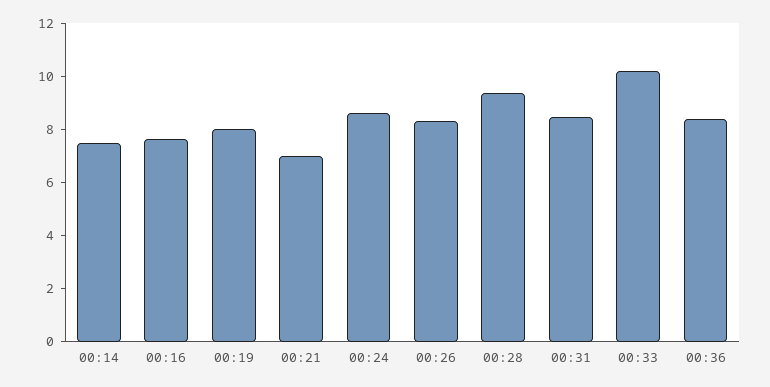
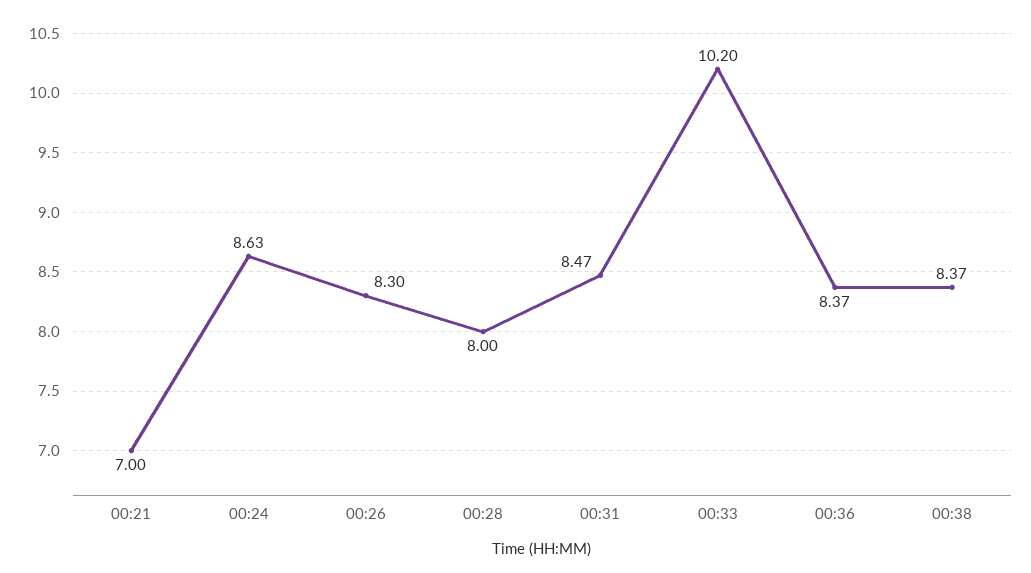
00:14: 7.5 -> none
00:16: 7.5 -> none
00:19: 8 -> none
00:28: 9.5 -> 8
00:38: none -> 8.37

